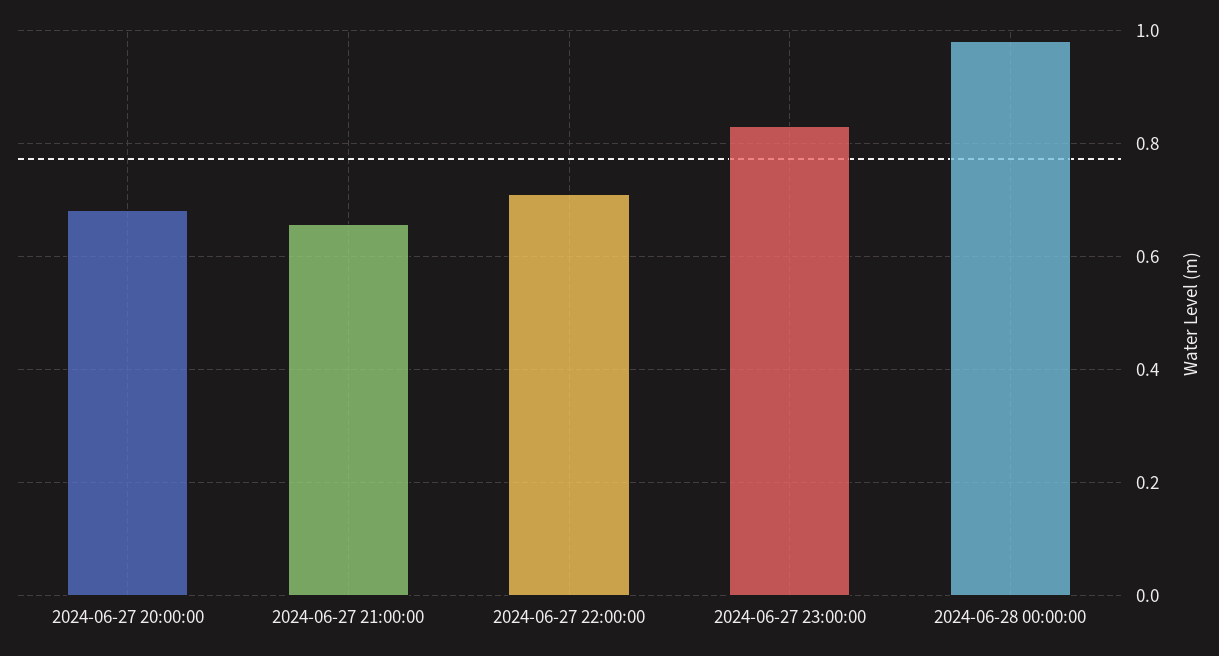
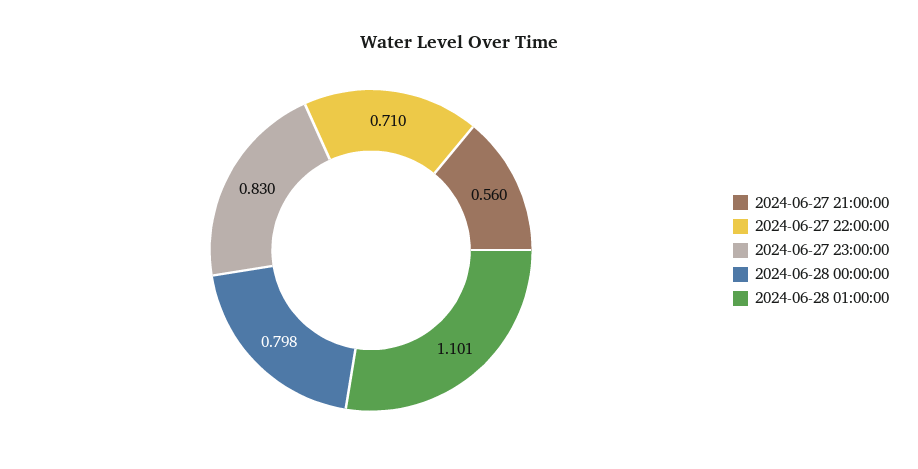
2024-06-27 20:00:00: 0.68 -> none
2024-06-27 21:00:00: 0.66 -> 0.56
2024-06-28 00:00:00: 0.98 -> 0.798
2024-06-28 01:00:00: none -> 1.101

